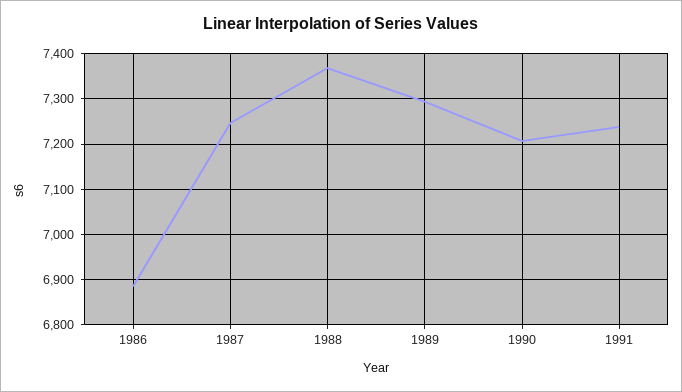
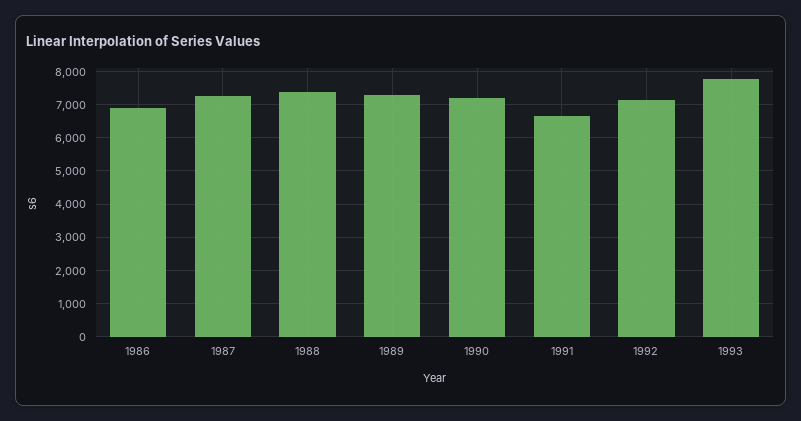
1991: 7240 -> 6600
1992: none -> 7200
1993: none -> 7800

